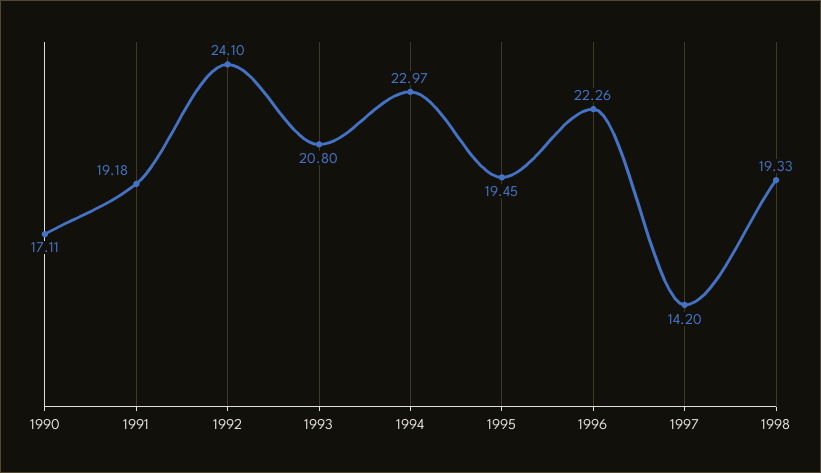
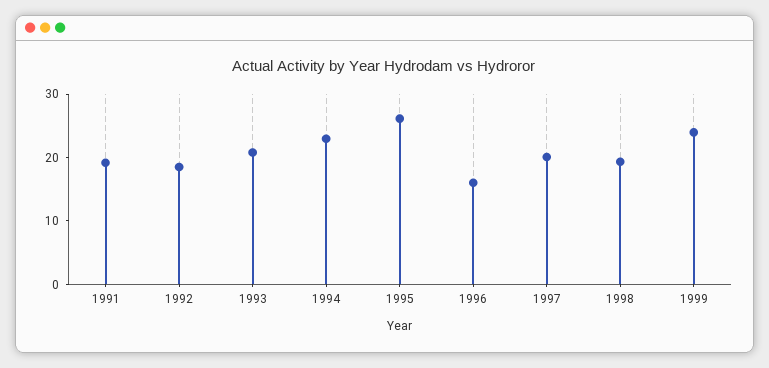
1990: 17.11 -> none
1992: 24.1 -> 18
1995: 19.45 -> 26
1996: 22.26 -> 16
1997: 14.2 -> 20
1999: none -> 24

